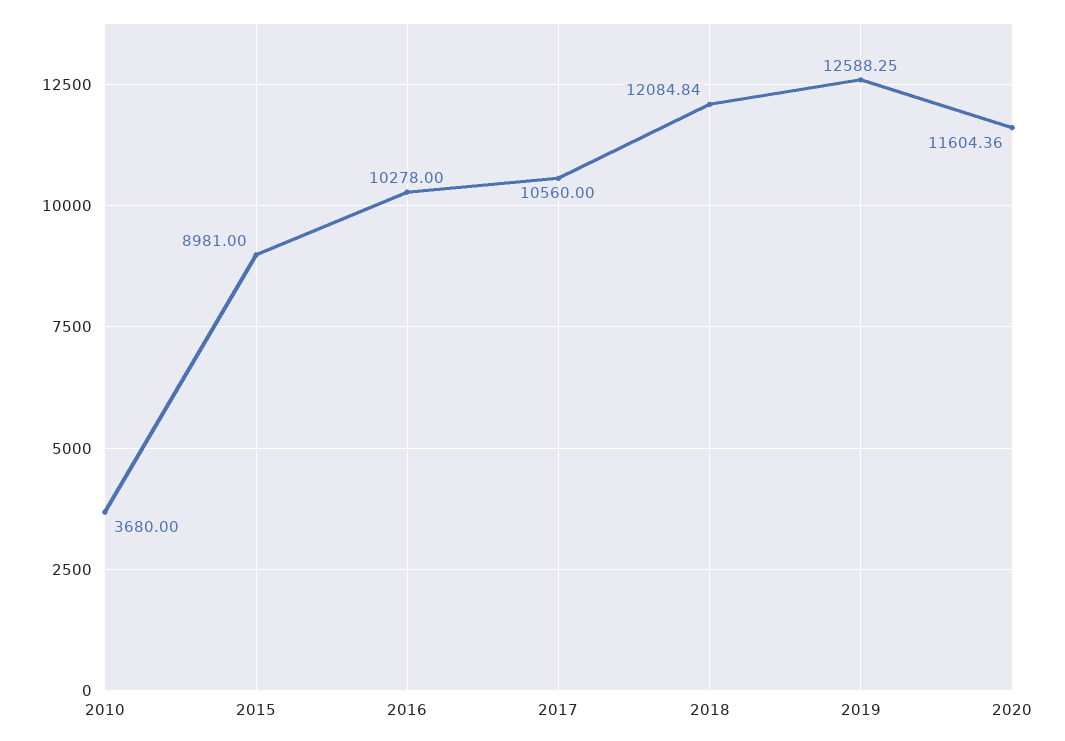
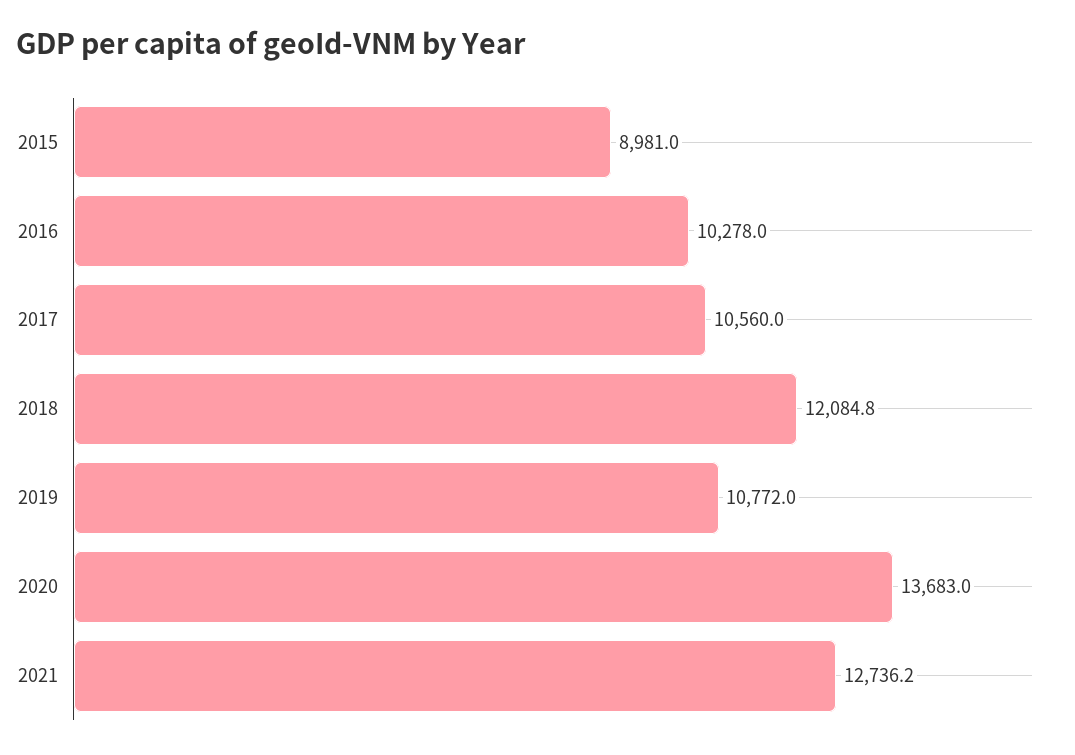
2010: 3680 -> none
2019: 12588.25 -> 10772
2020: 11604.36 -> 13683
2021: none -> 12736.2

